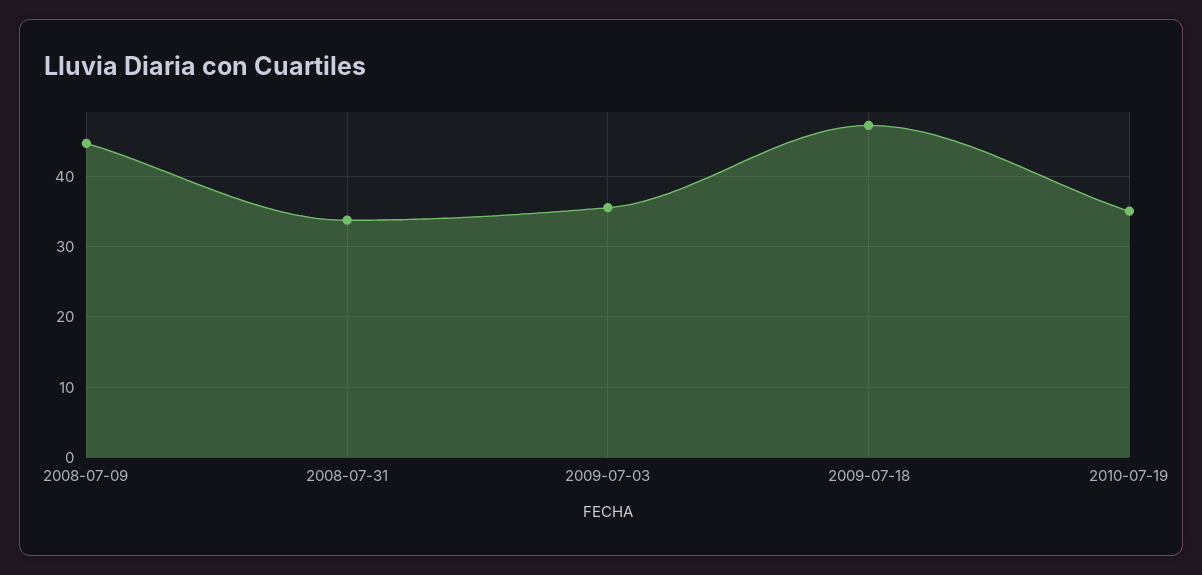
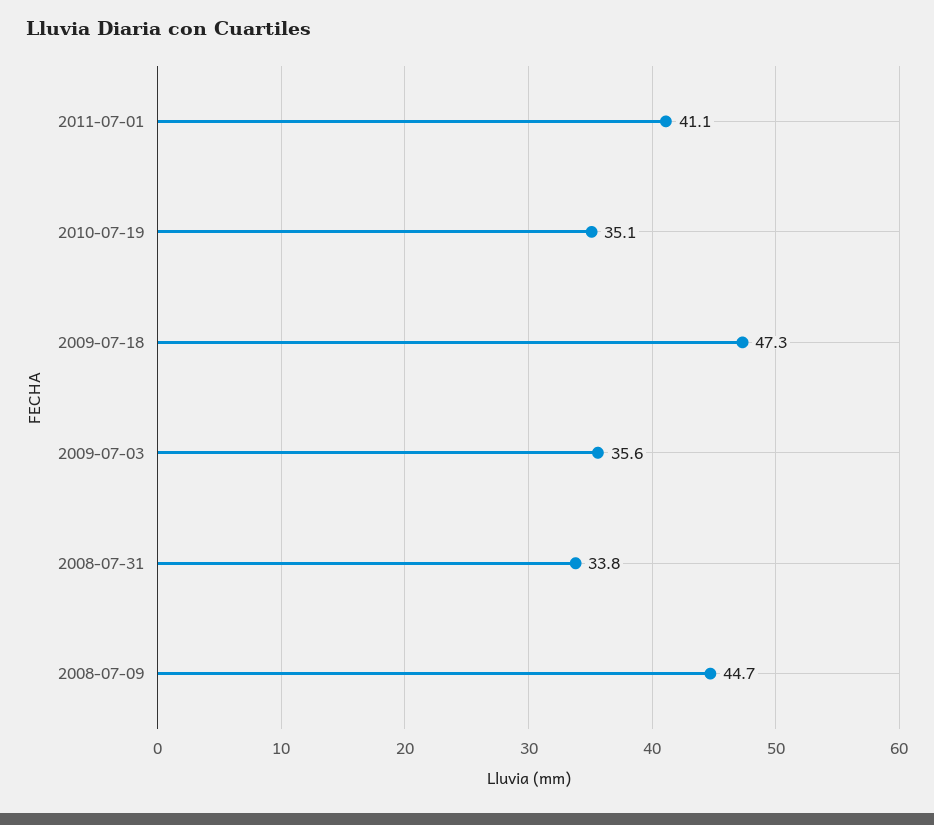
2011-07-01: none -> 41.1

